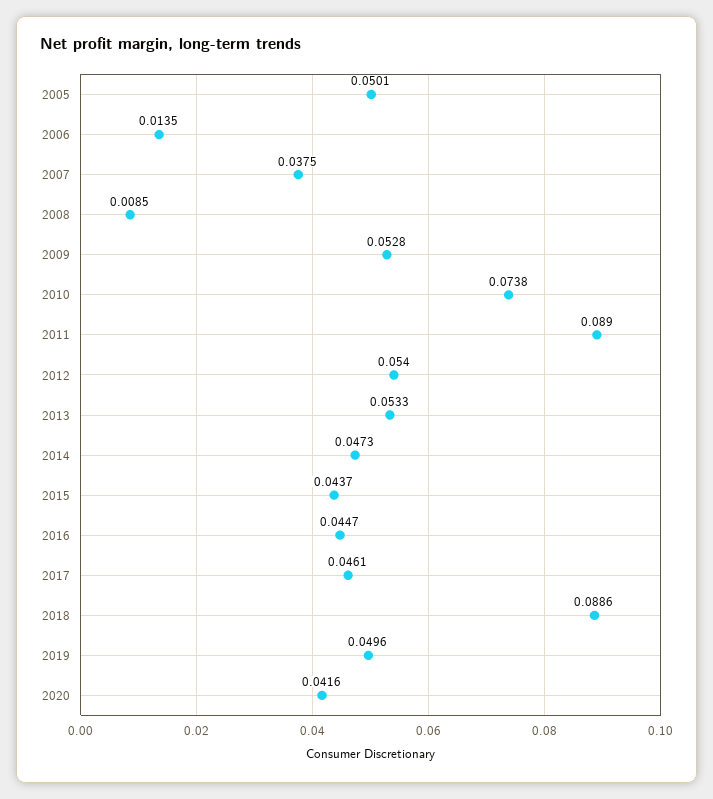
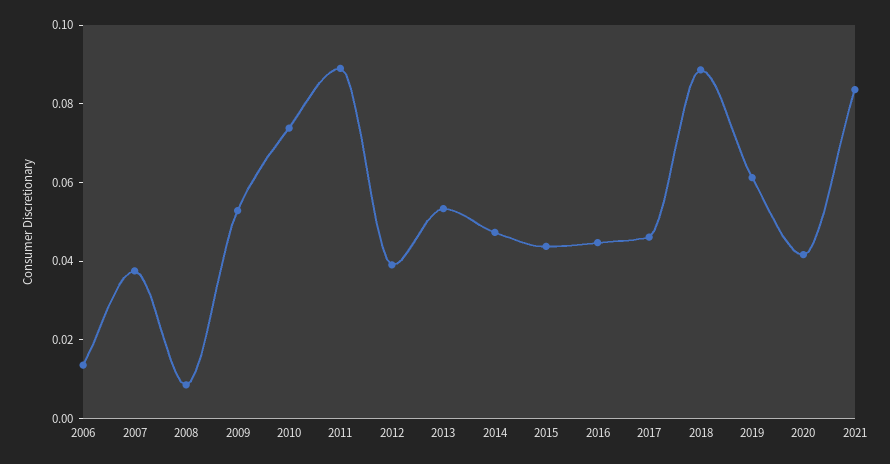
2005: 0.0501 -> none
2012: 0.054 -> 0.04
2019: 0.0496 -> 0.06
2021: none -> 0.085

